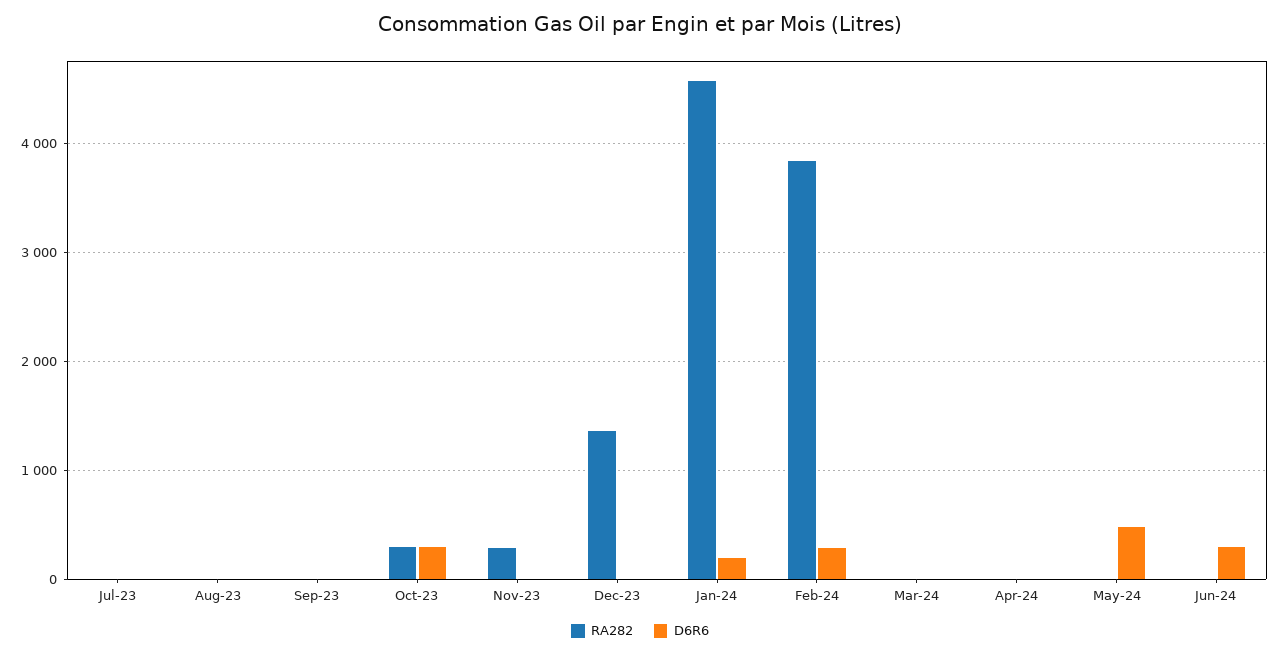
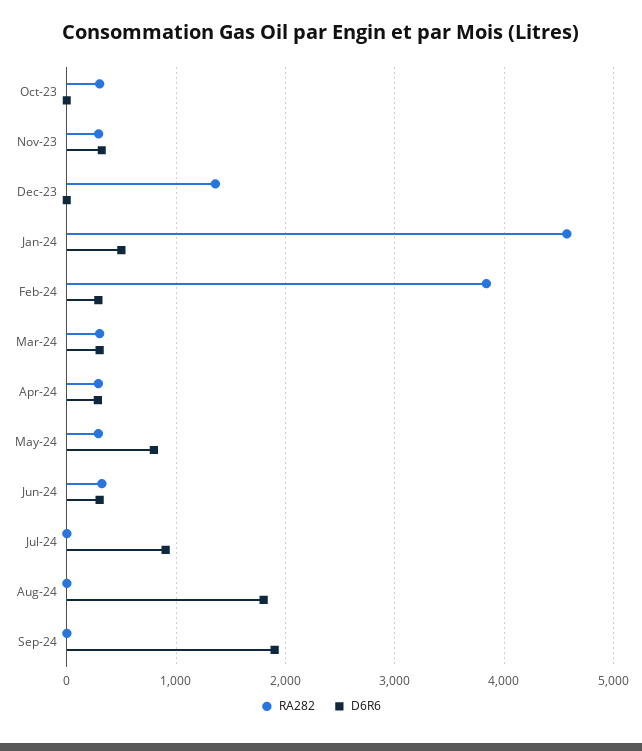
RA282, Jul-23: 0 -> none
D6R6, Jul-23: 0 -> none
RA282, Aug-23: 0 -> none
D6R6, Aug-23: 0 -> none
RA282, Sep-23: 0 -> none
D6R6, Sep-23: 0 -> none
D6R6, Oct-23: 300 -> 0
D6R6, Nov-23: 0 -> 300
D6R6, Jan-24: 200 -> 500
RA282, Mar-24: 0 -> 300
D6R6, Mar-24: 0 -> 300
RA282, Apr-24: 0 -> 300
D6R6, Apr-24: 0 -> 300
RA282, May-24: 0 -> 300
D6R6, May-24: 500 -> 800
RA282, Jun-24: 0 -> 300
RA282, Jul-24: none -> 0
D6R6, Jul-24: none -> 900
RA282, Aug-24: none -> 0
D6R6, Aug-24: none -> 1800
RA282, Sep-24: none -> 0
D6R6, Sep-24: none -> 1900

